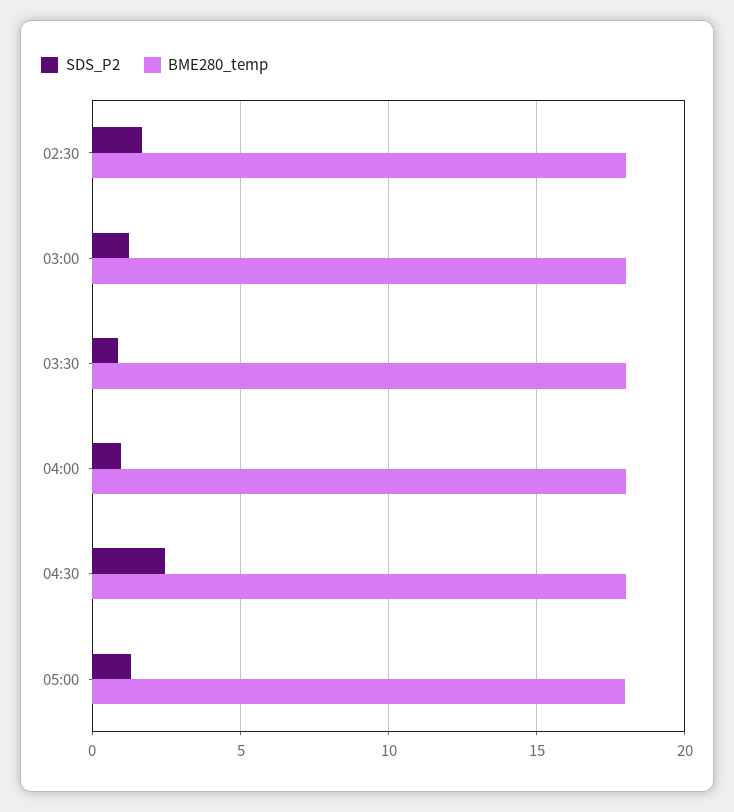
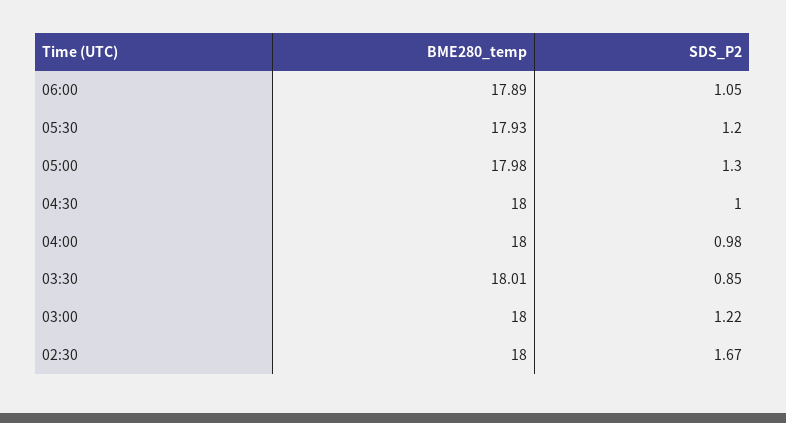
SDS_P2, 04:30: 2.5 -> 1
BME280_temp, 06:00: none -> 17.89
SDS_P2, 06:00: none -> 1.05
BME280_temp, 05:30: none -> 17.93
SDS_P2, 05:30: none -> 1.2

